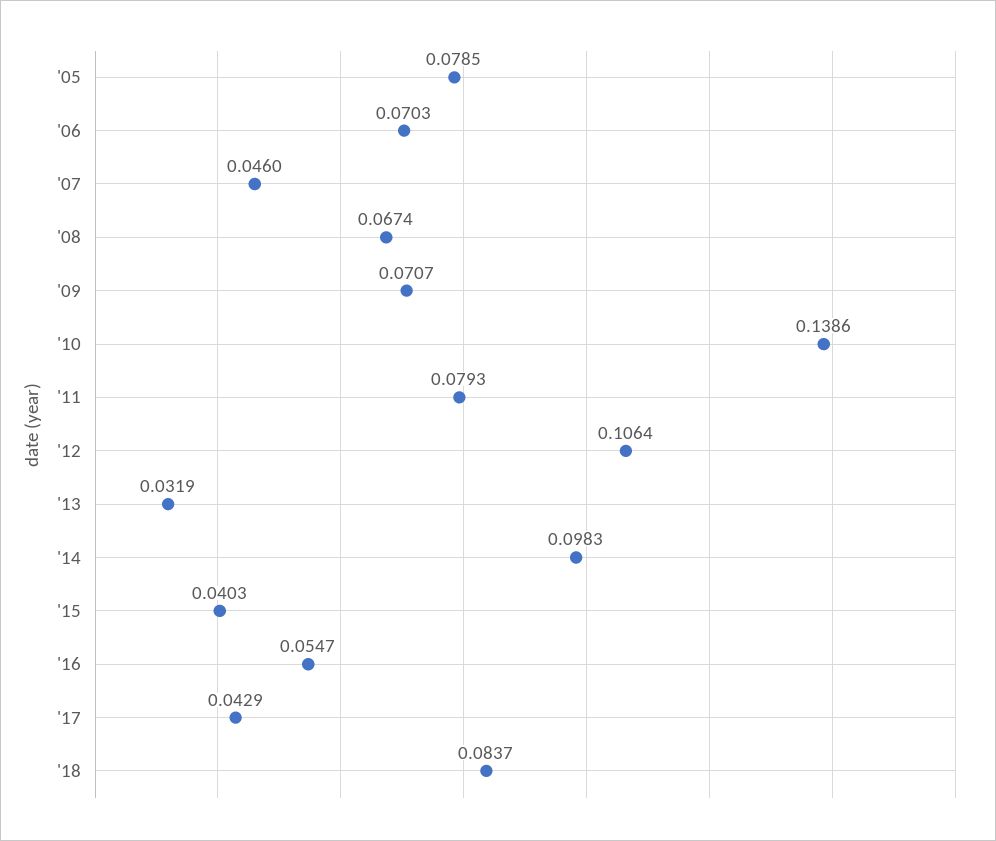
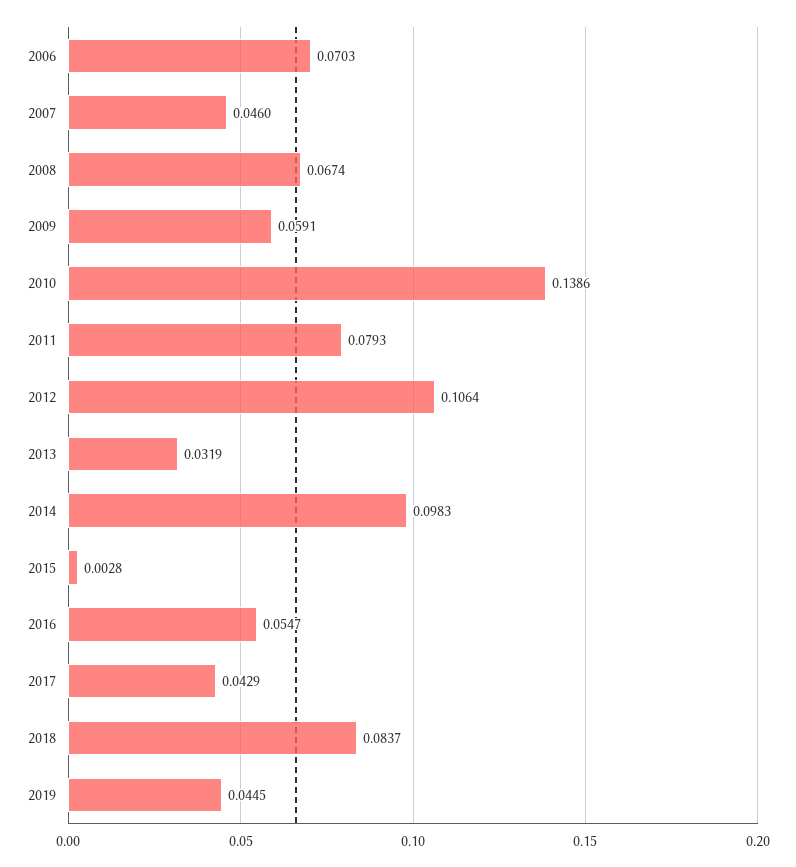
'05: 0.0785 -> none
'09: 0.0707 -> 0.0591
'15: 0.0403 -> 0.0028
2019: none -> 0.0445

